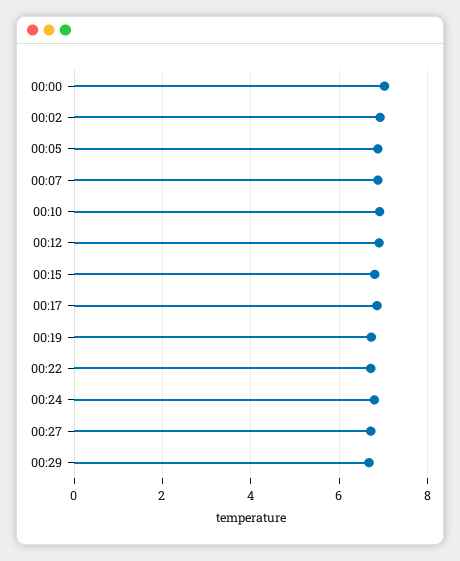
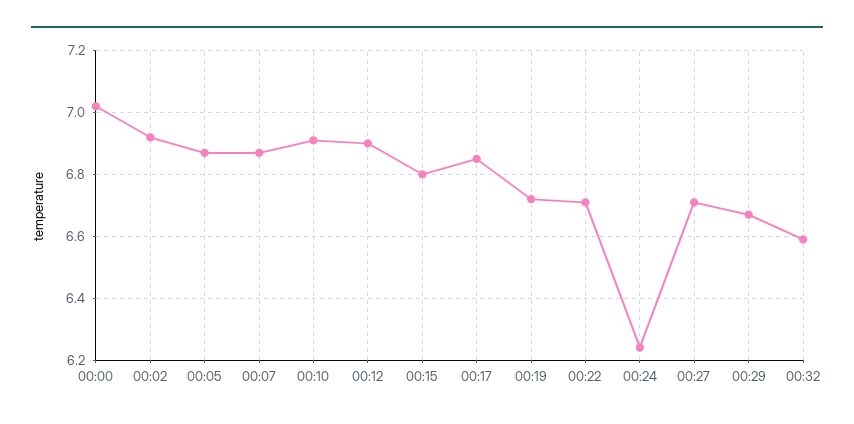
00:24: 6.8 -> 6.25
00:32: none -> 6.6

